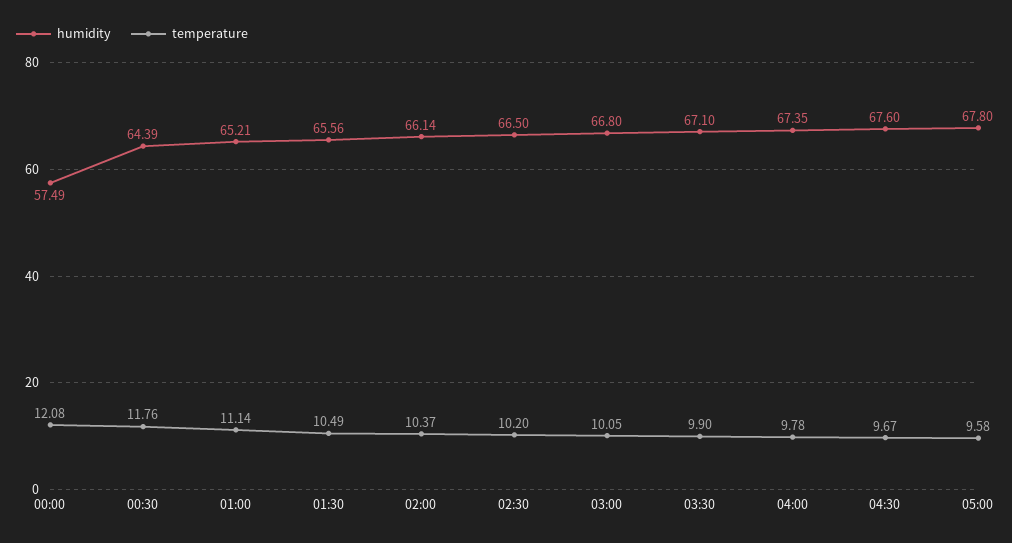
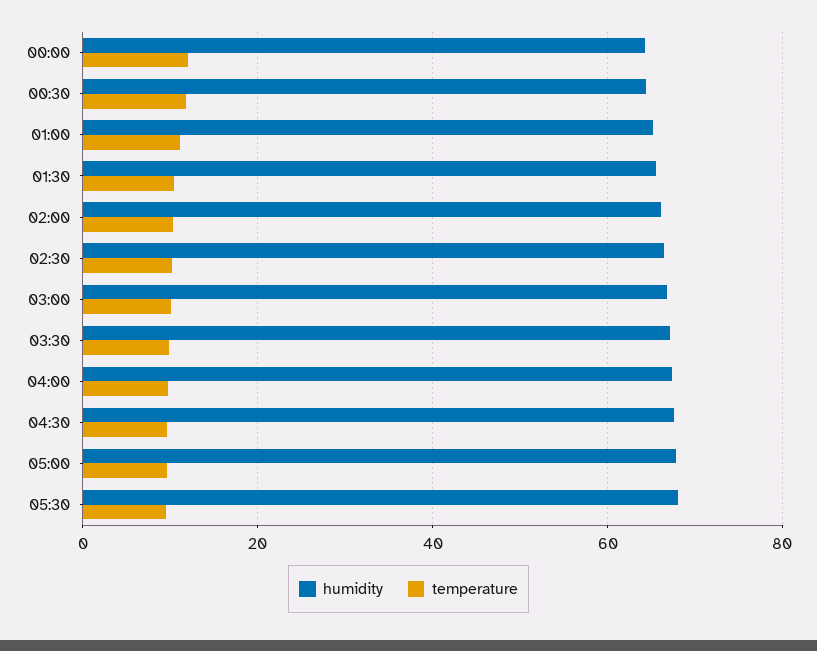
humidity, 00:00: 57.49 -> 64
humidity, 05:30: none -> 68
temperature, 05:30: none -> 10

